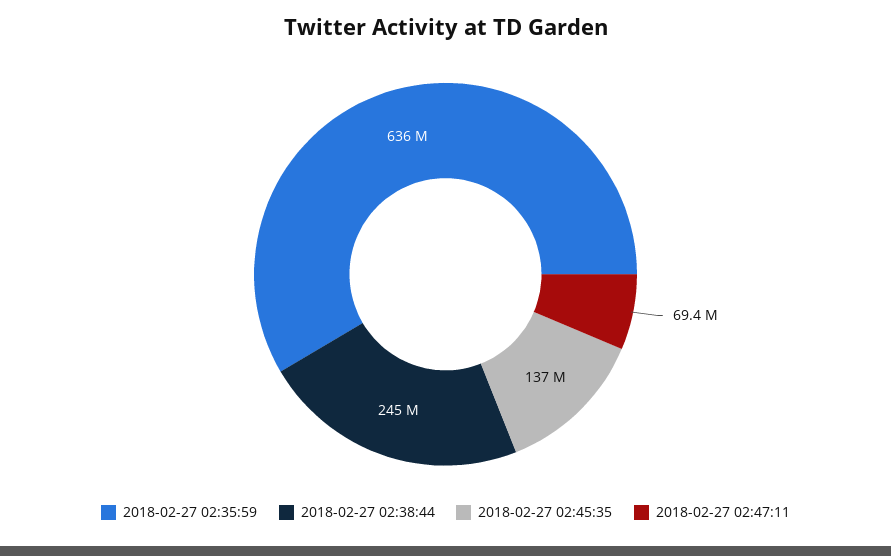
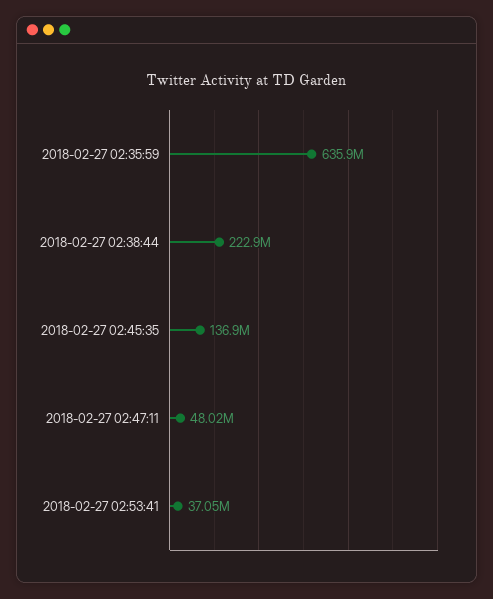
2018-02-27 02:38:44: 245000000 -> 222900000
2018-02-27 02:47:11: 69400000 -> 48020000
2018-02-27 02:53:41: none -> 37050000

